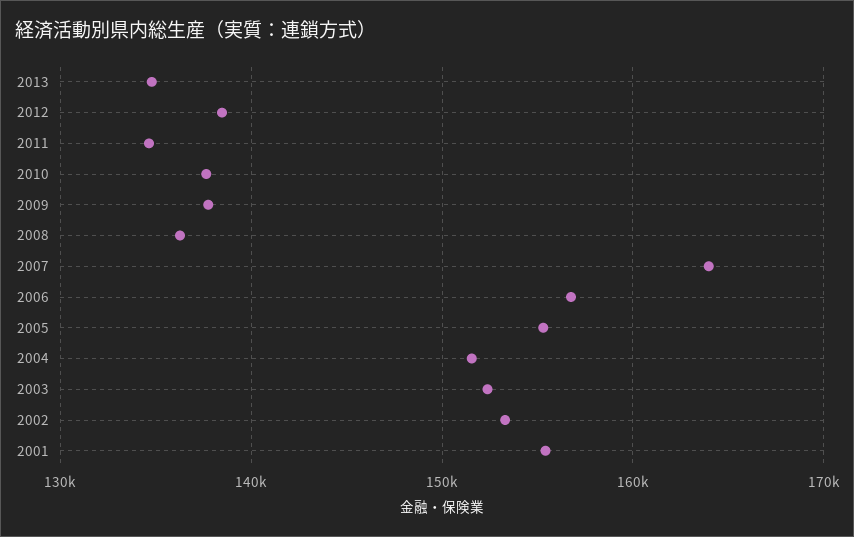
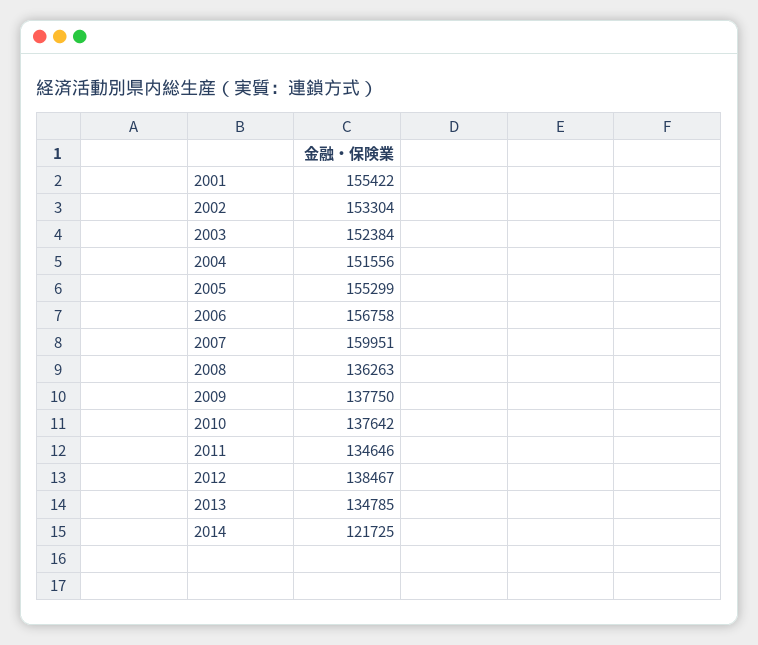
2007: 164000 -> 159951
2014: none -> 121725

